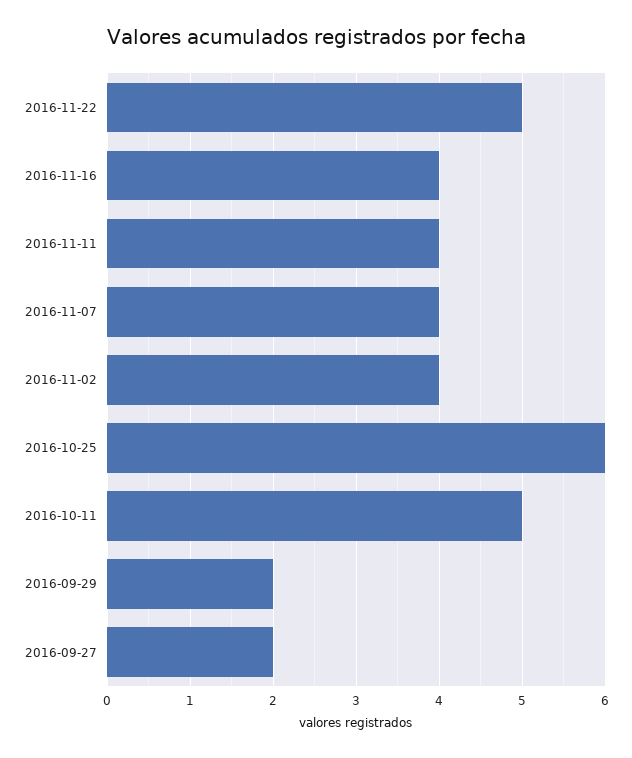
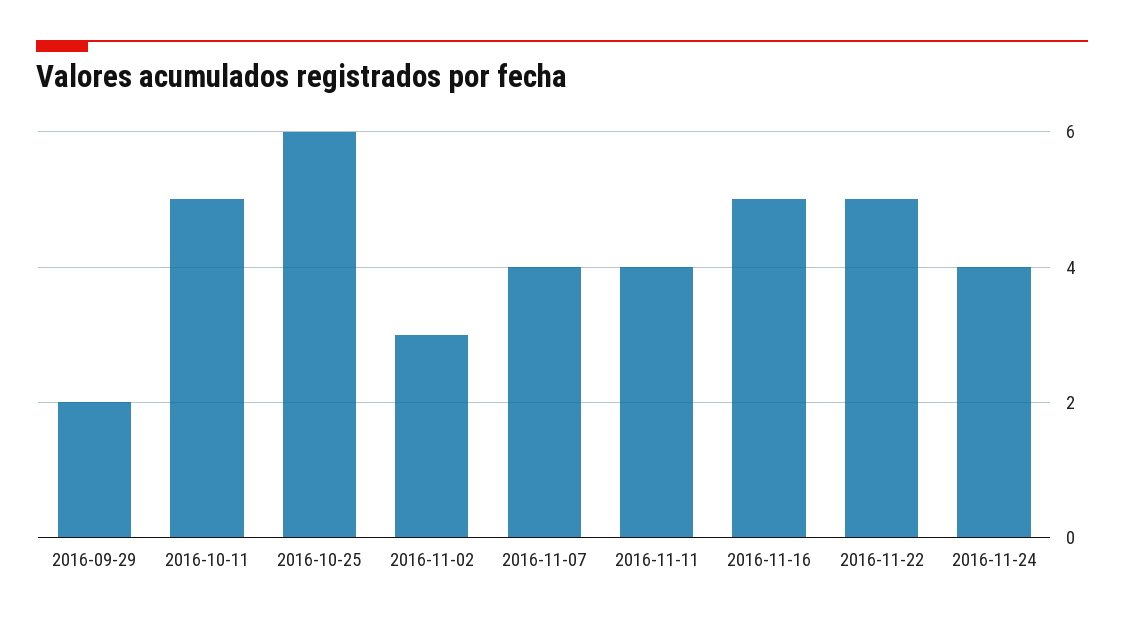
2016-11-16: 4 -> 5
2016-11-02: 4 -> 3
2016-09-27: 2 -> none
2016-11-24: none -> 4

